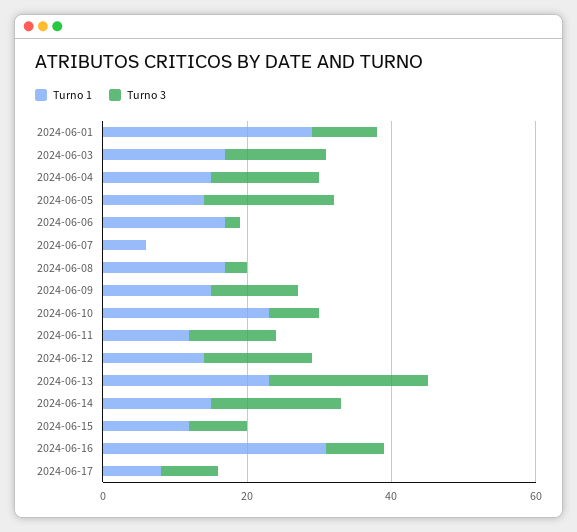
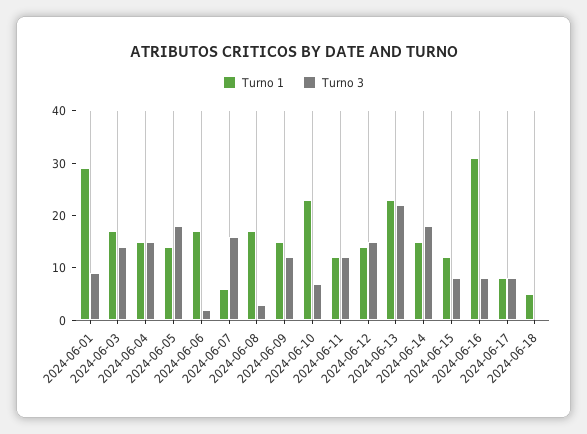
Turno 3, 2024-06-07: 0 -> 15
Turno 1, 2024-06-18: none -> 5
Turno 3, 2024-06-18: none -> 0

